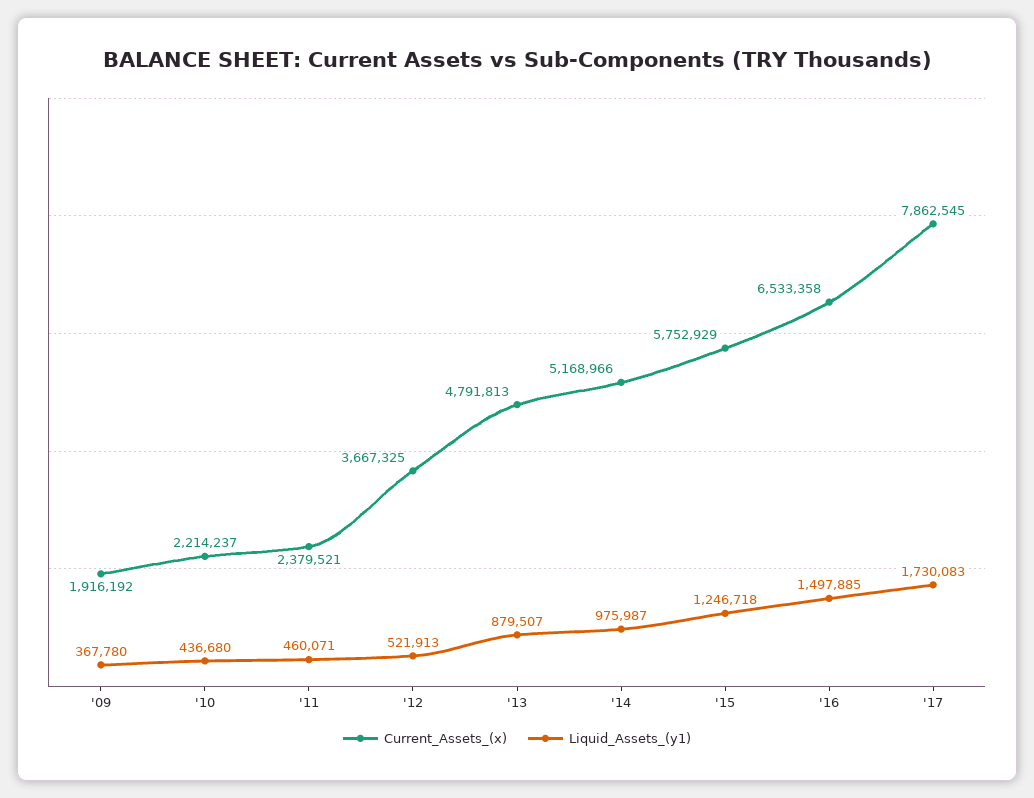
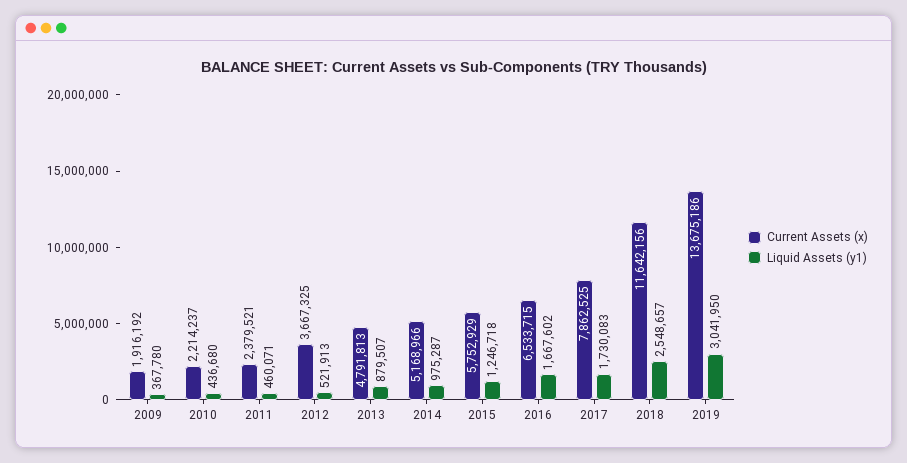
Liquid_Assets_(y1), '14: 975987 -> 975287
Current_Assets_(x), '16: 6533358 -> 6533715
Liquid_Assets_(y1), '16: 1497885 -> 1667602
Current_Assets_(x), '17: 7862545 -> 7862525
Current_Assets_(x), 2018: none -> 11642156
Liquid_Assets_(y1), 2018: none -> 2548657
Current_Assets_(x), 2019: none -> 13675186
Liquid_Assets_(y1), 2019: none -> 3041950

